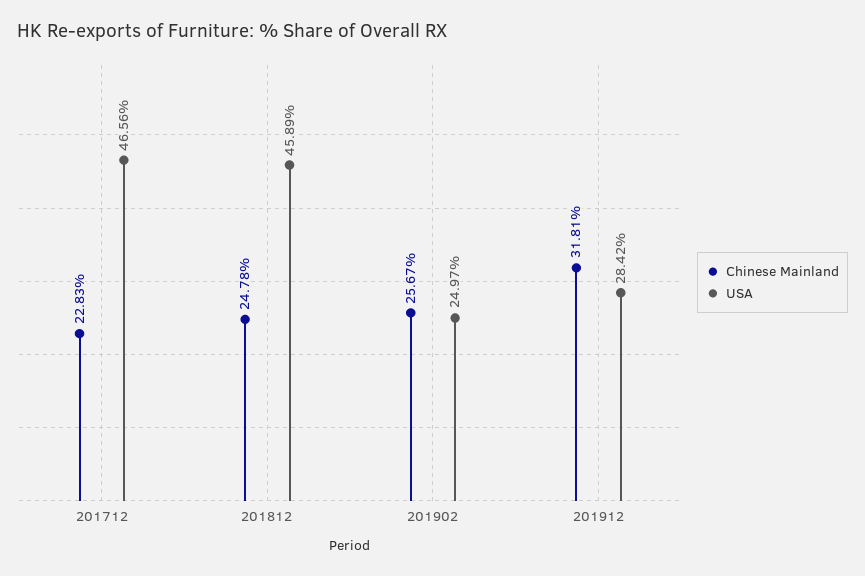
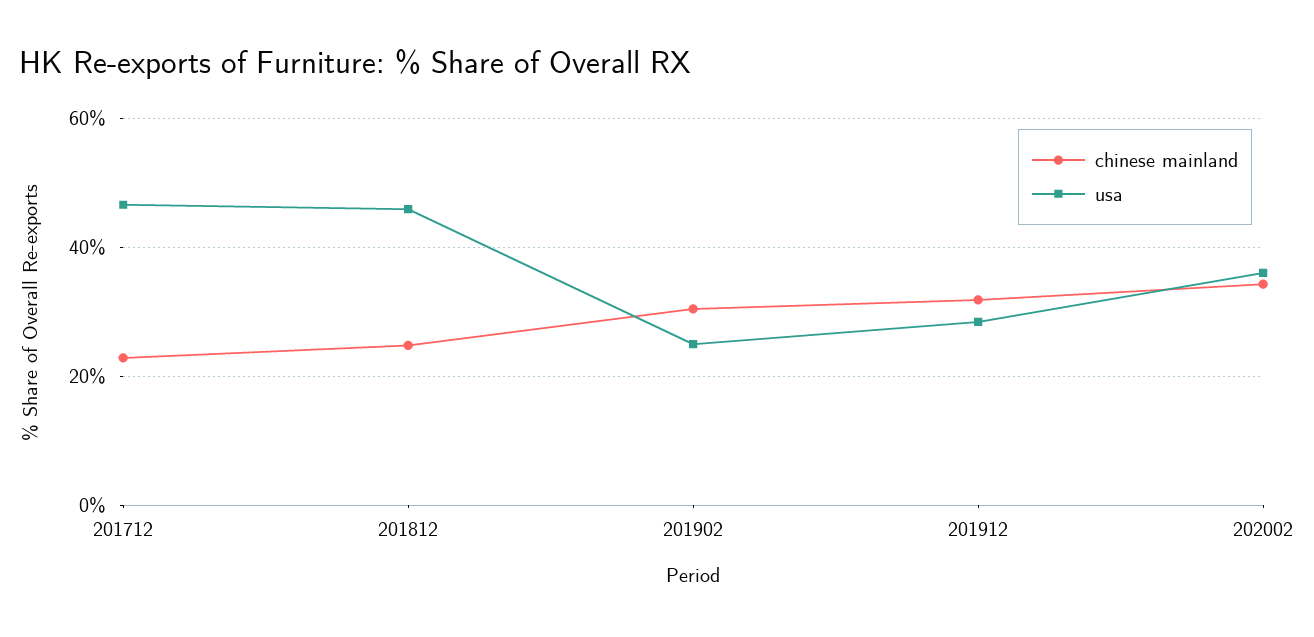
Chinese Mainland, 201902: 25.67 -> 30
Chinese Mainland, 202002: none -> 34
USA, 202002: none -> 36

